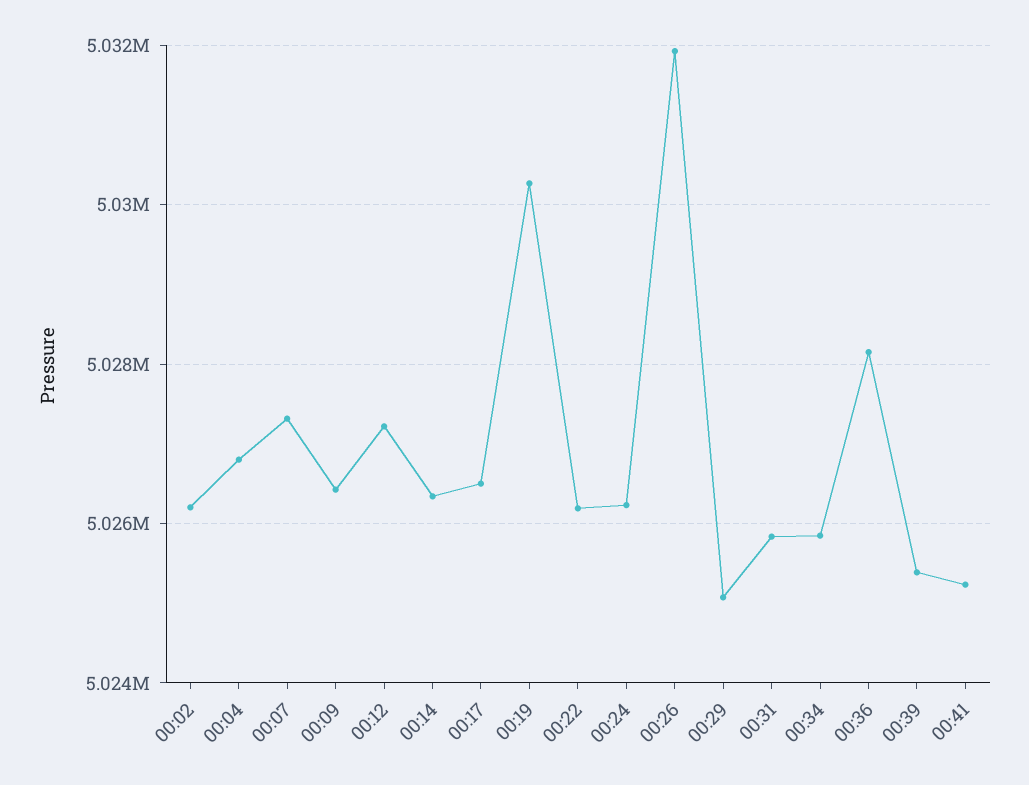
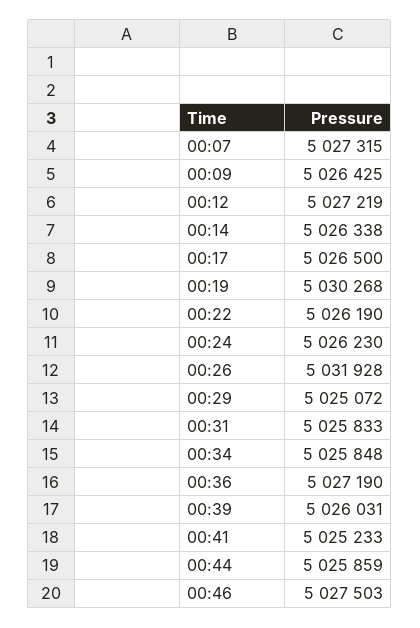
00:02: 5026200 -> none
00:04: 5026800 -> none
00:36: 5028200 -> 5027190
00:39: 5025400 -> 5026031
00:44: none -> 5025859
00:46: none -> 5027503

